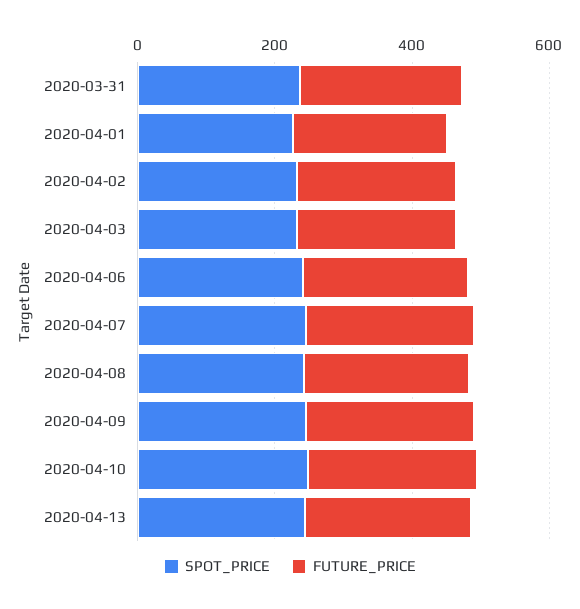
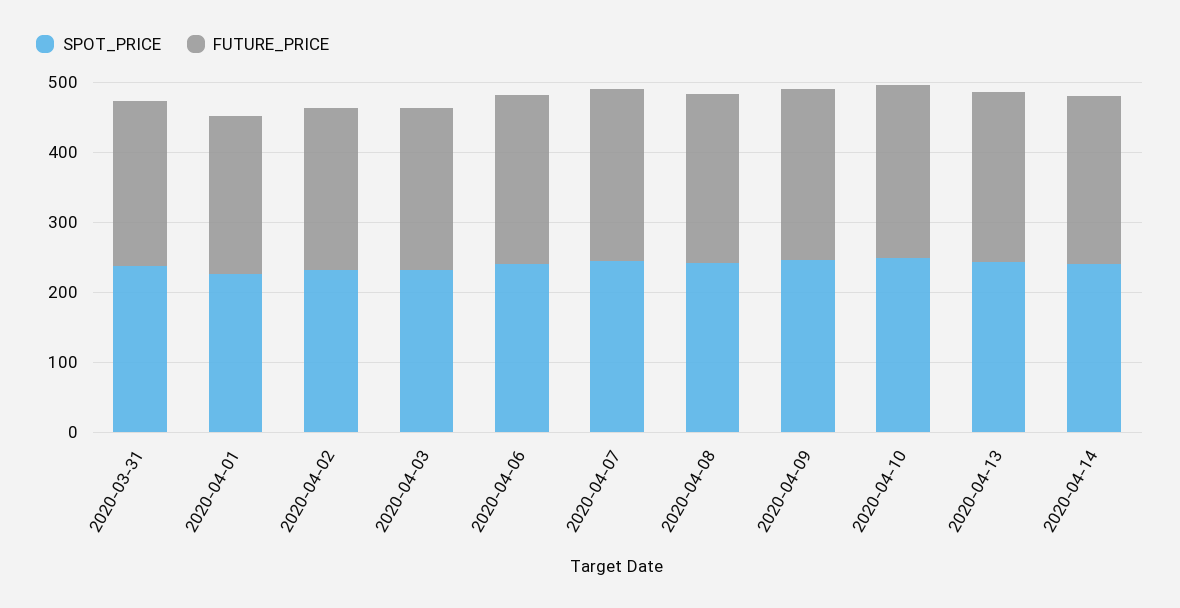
SPOT_PRICE, 2020-04-14: none -> 240
FUTURE_PRICE, 2020-04-14: none -> 240

